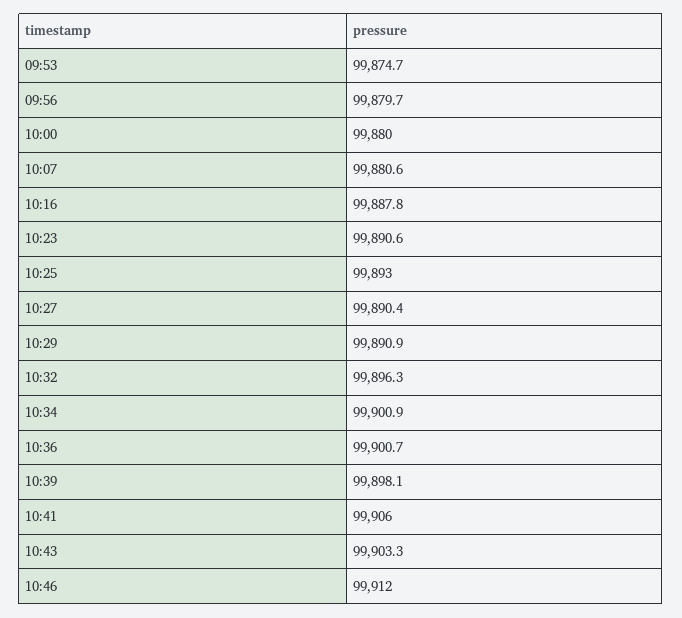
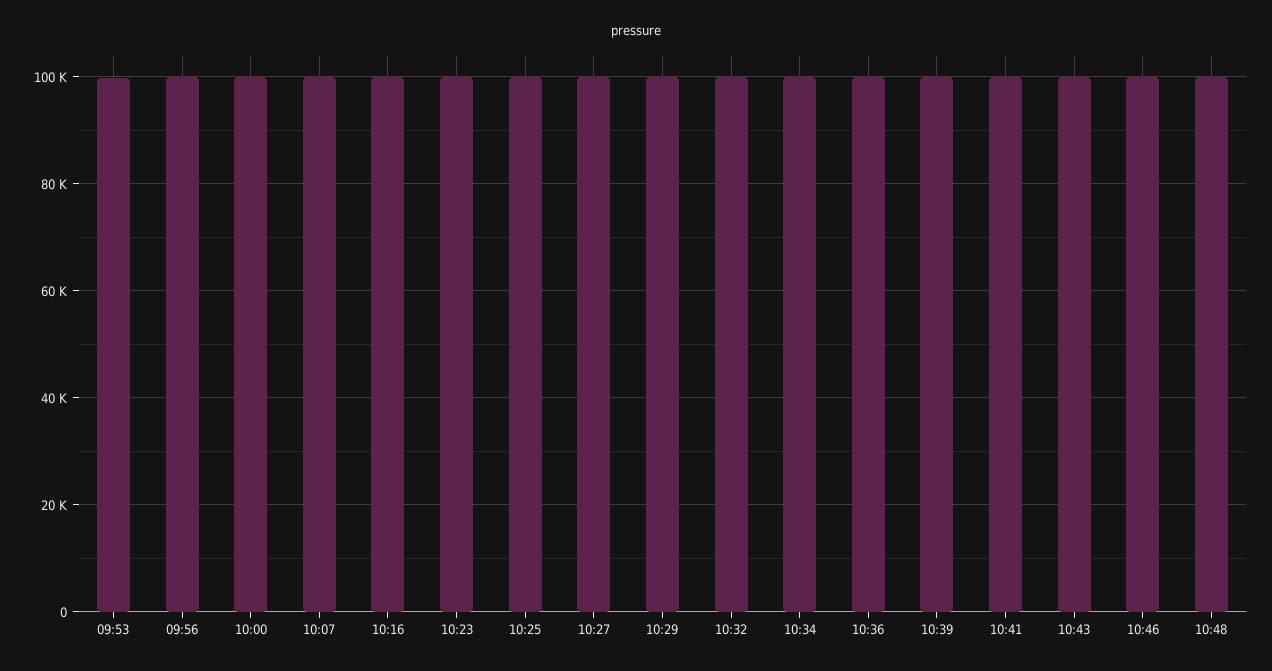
10:48: none -> 100000

